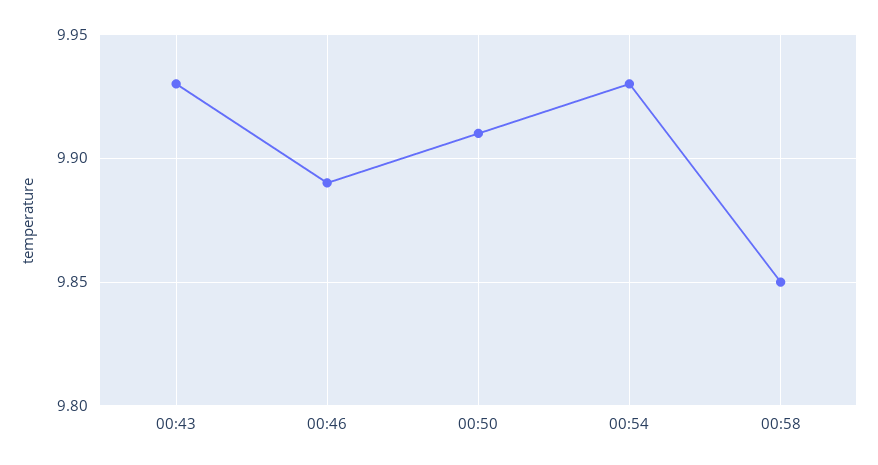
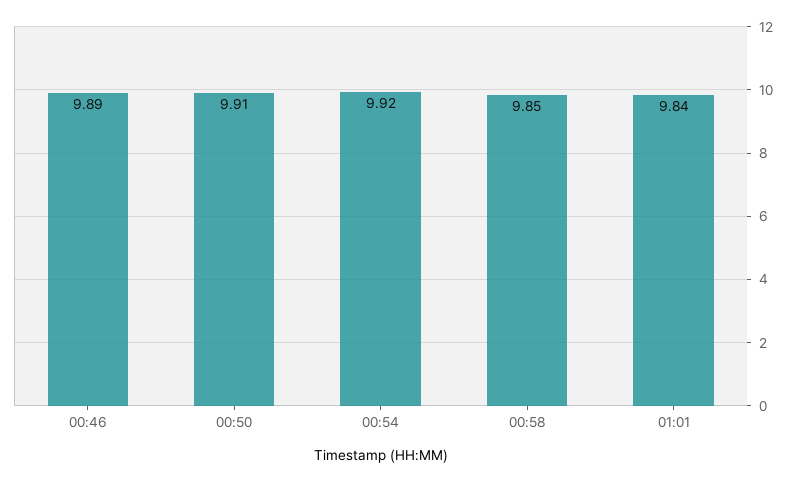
00:43: 9.93 -> none
00:54: 9.93 -> 9.92
01:01: none -> 9.84

